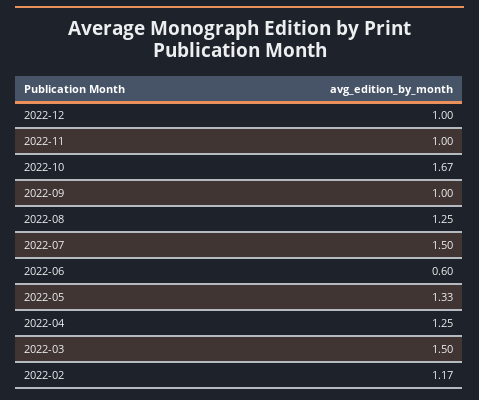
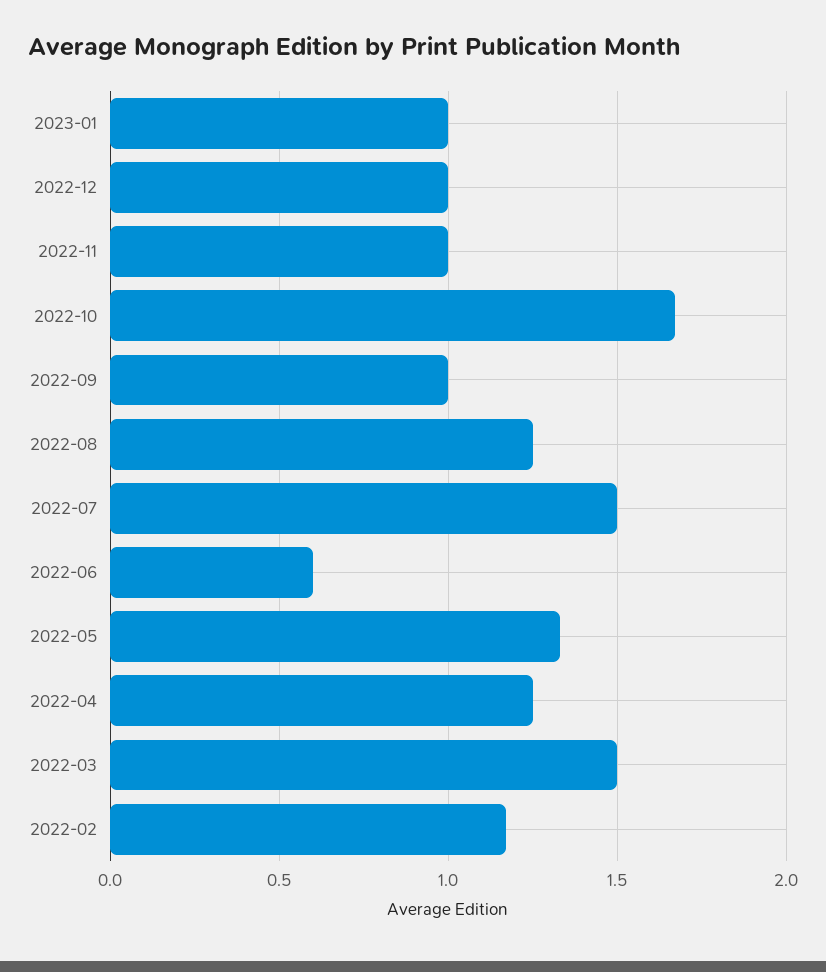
2023-01: none -> 1

